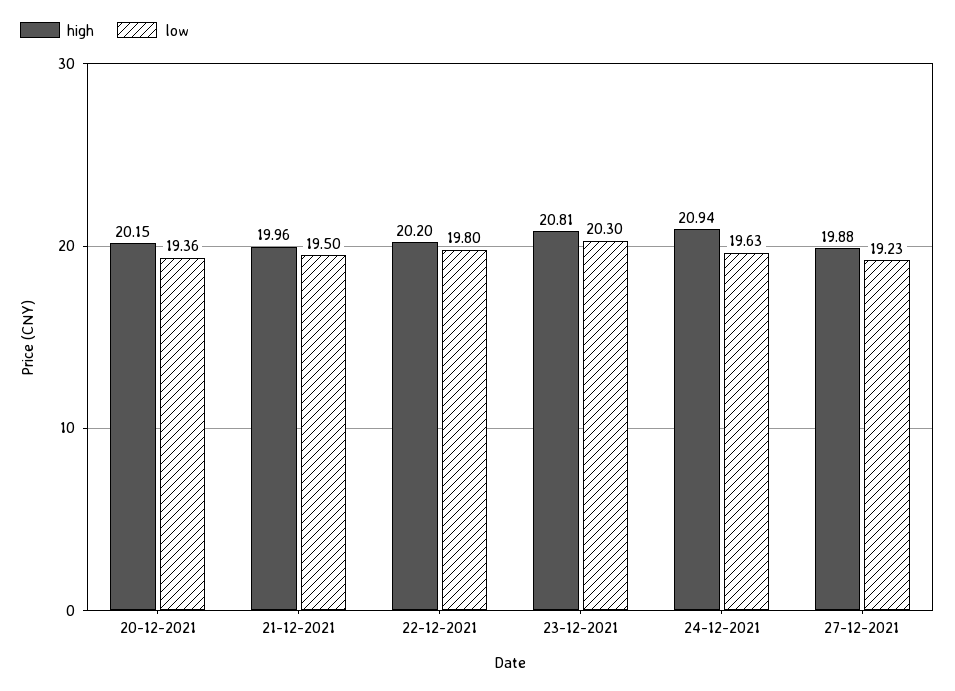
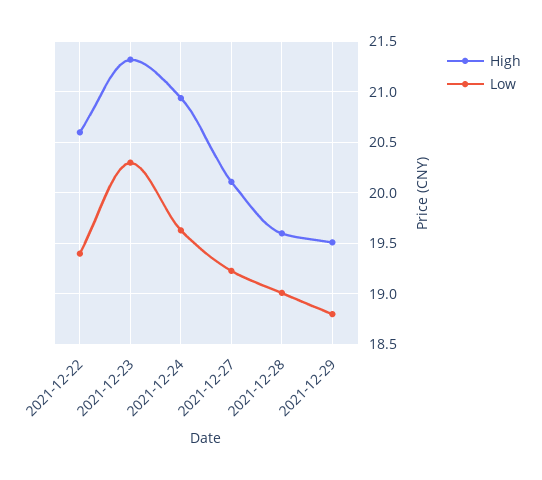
high, 20-12-2021: 20.15 -> none
low, 20-12-2021: 19.36 -> none
high, 21-12-2021: 19.96 -> none
low, 21-12-2021: 19.5 -> none
high, 22-12-2021: 20.2 -> 20.6
low, 22-12-2021: 19.8 -> 19.4
high, 23-12-2021: 20.81 -> 21.3
high, 27-12-2021: 19.88 -> 20.1
high, 2021-12-28: none -> 19.6
low, 2021-12-28: none -> 19
high, 2021-12-29: none -> 19.5
low, 2021-12-29: none -> 18.8

